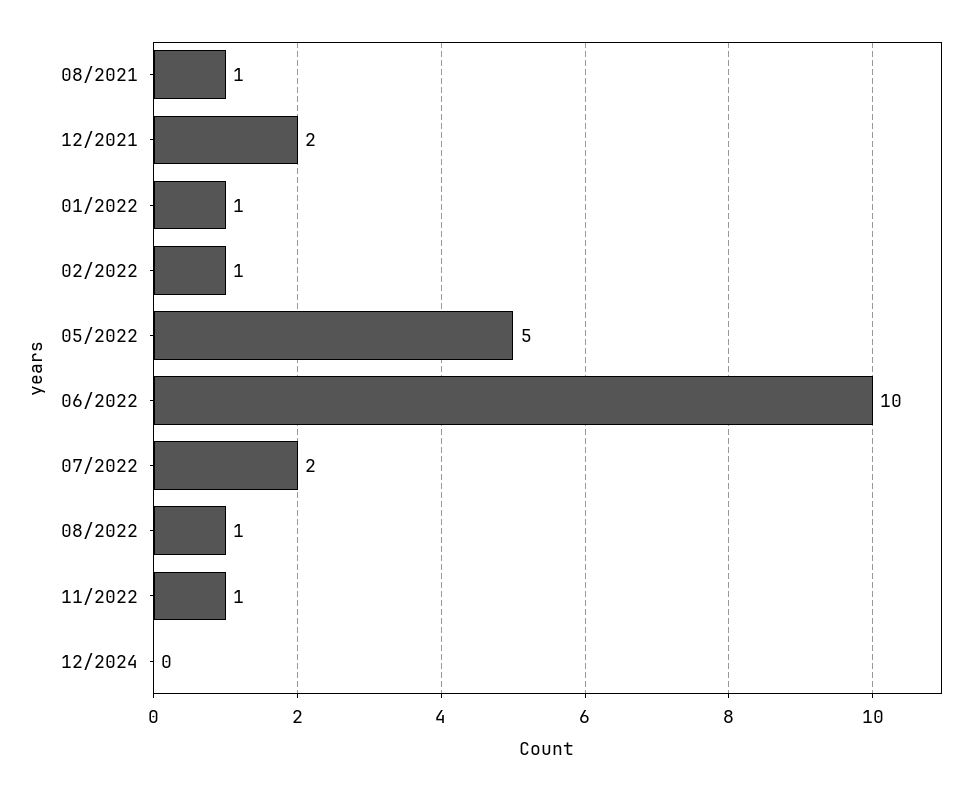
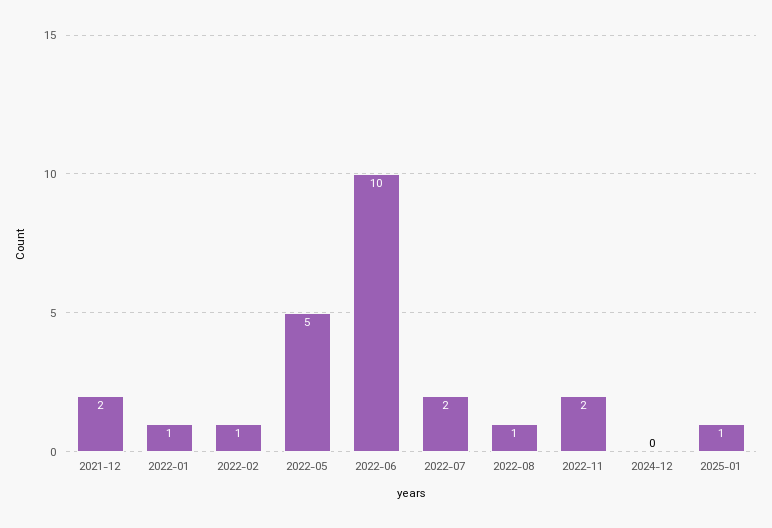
08/2021: 1 -> none
11/2022: 1 -> 2
2025-01: none -> 1

